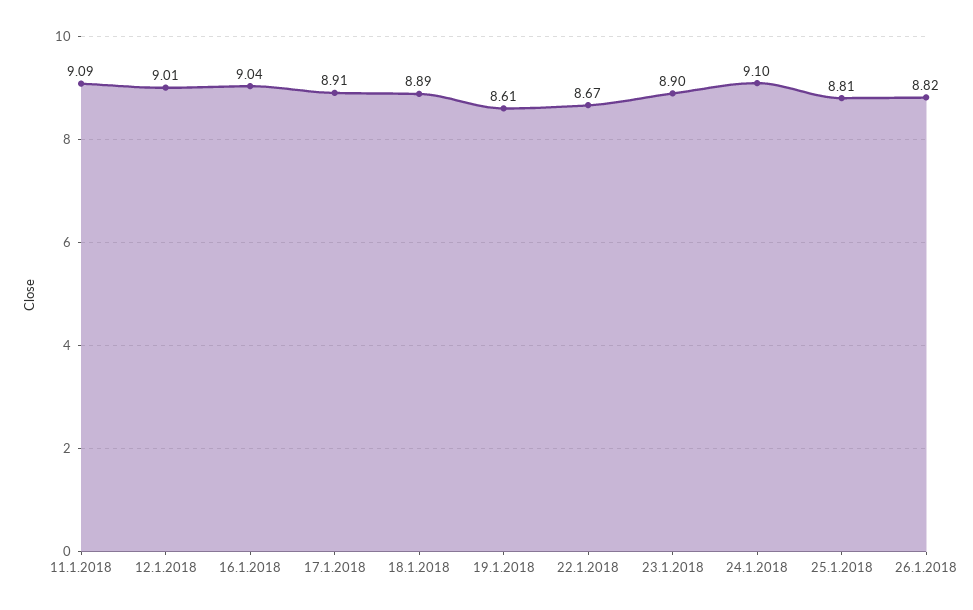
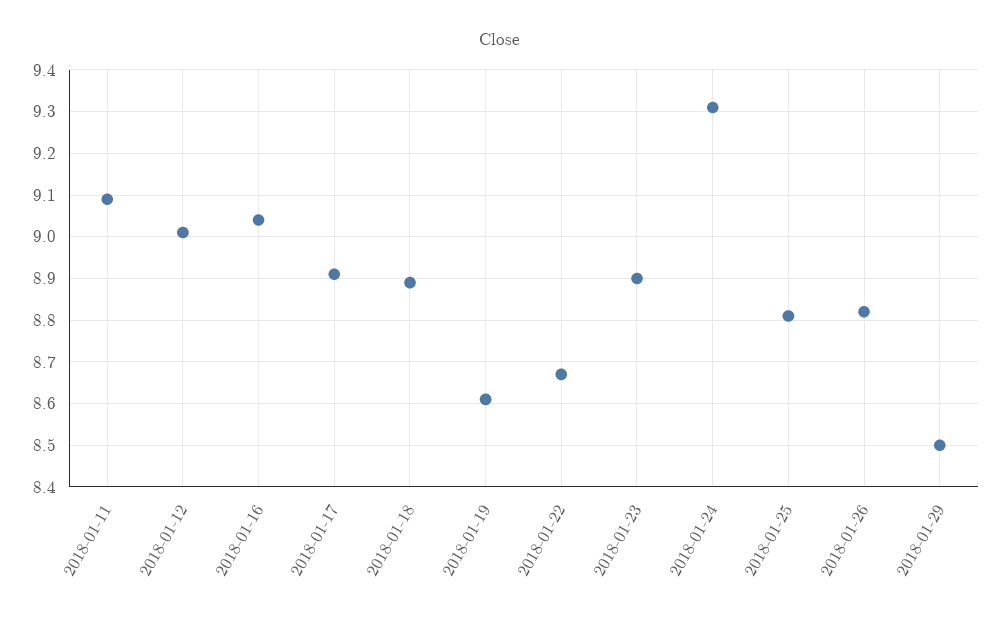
24.1.2018: 9.1 -> 9.3
2018-01-29: none -> 8.5

